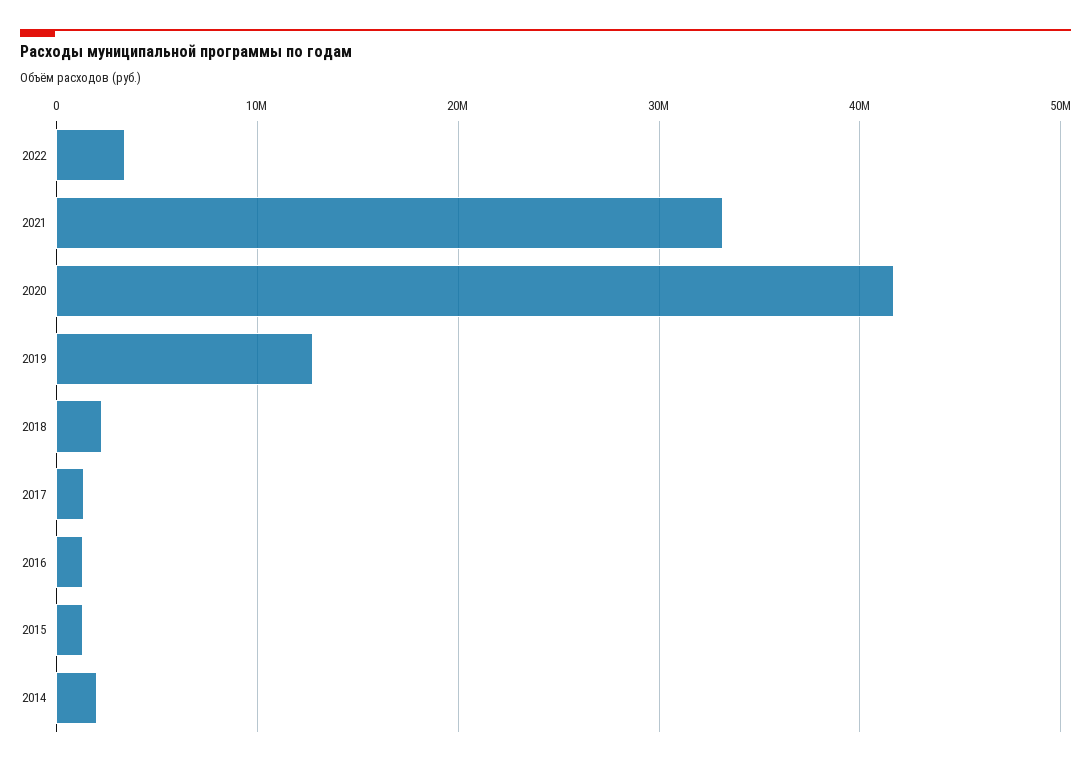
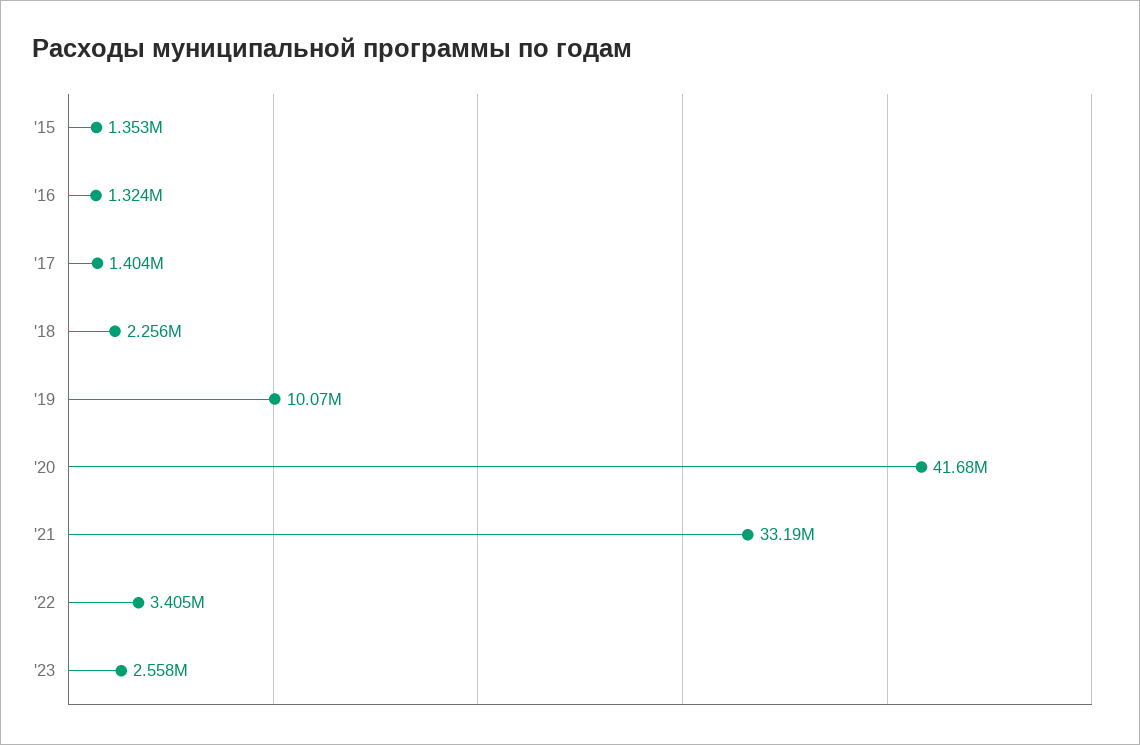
2019: 13000000 -> 10070000
2014: 2000000 -> none
'23: none -> 2558000

